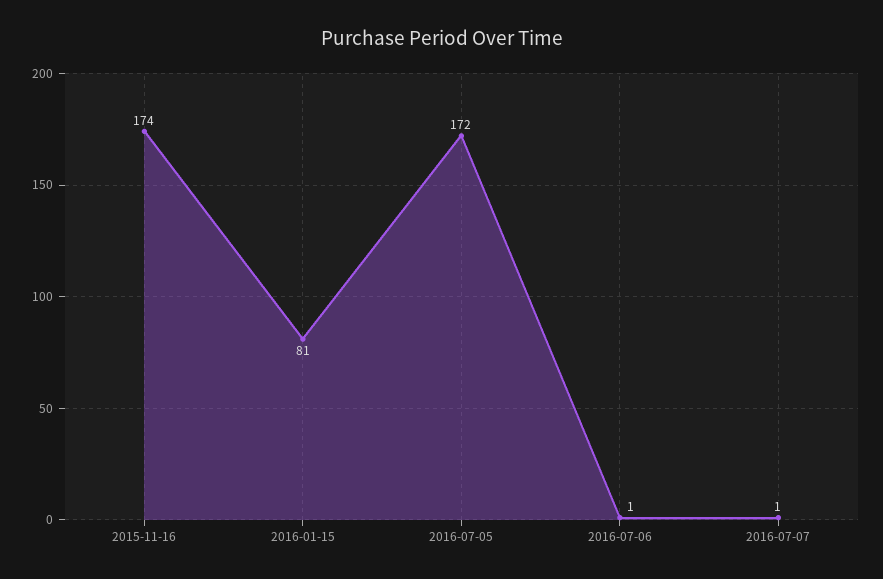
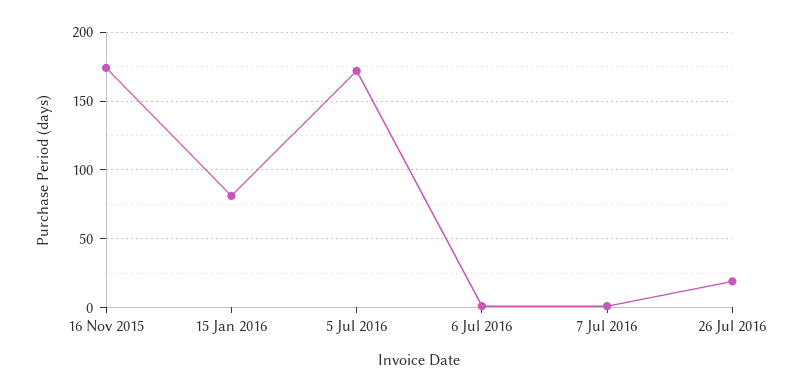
26 Jul 2016: none -> 20

